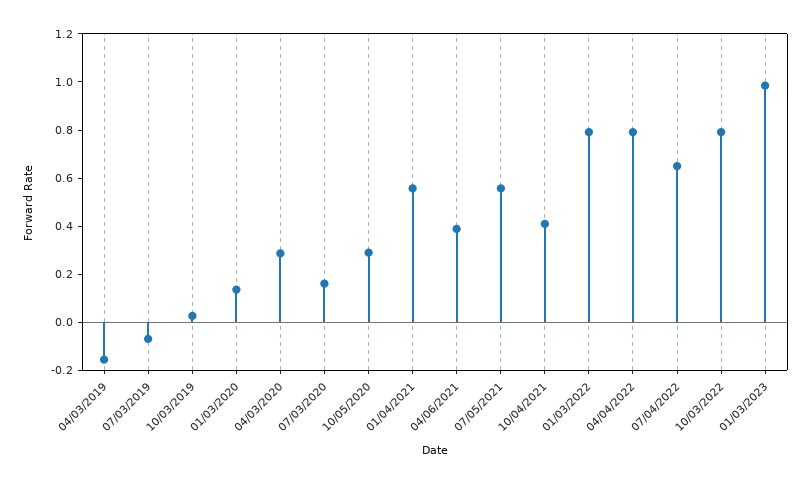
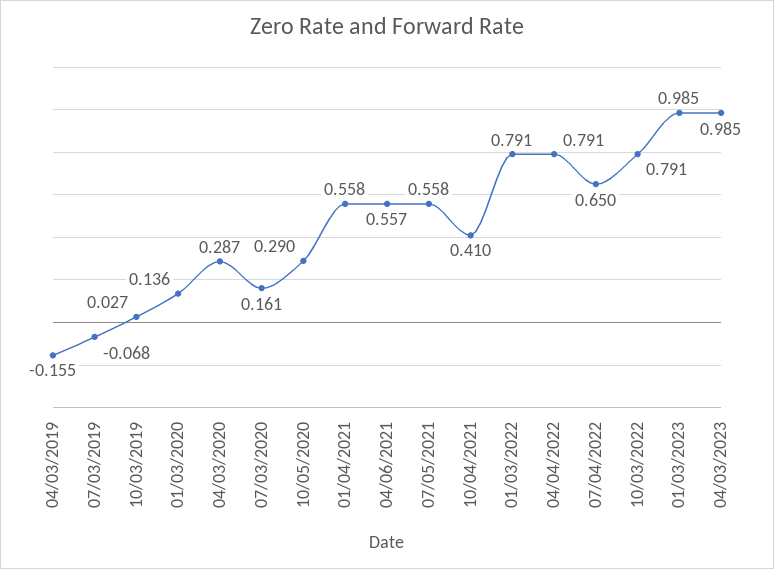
04/06/2021: 0.4 -> 0.557
04/03/2023: none -> 0.985

